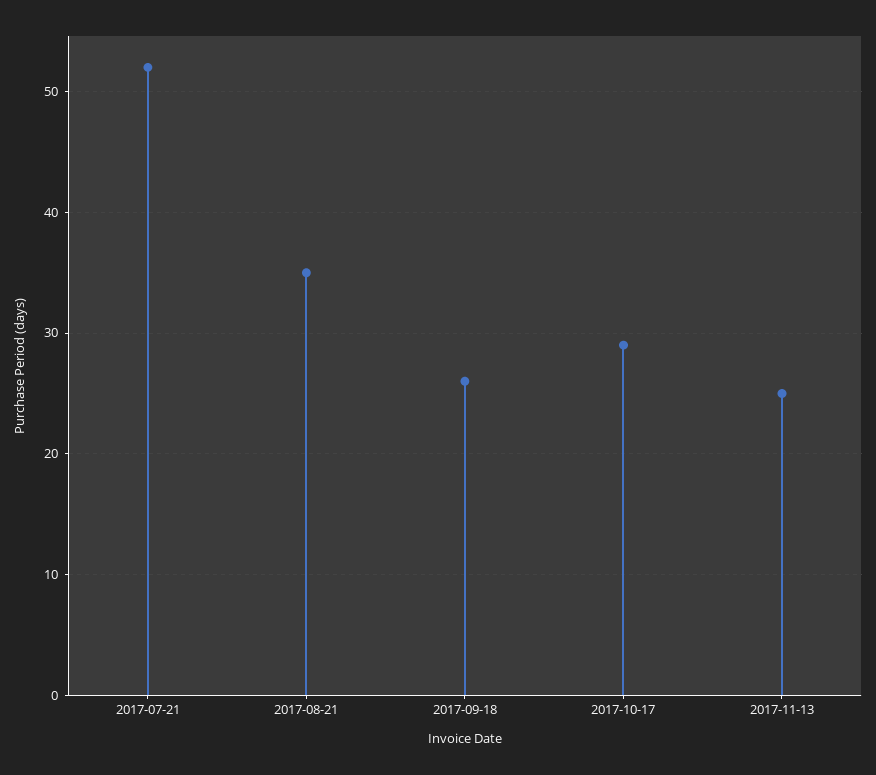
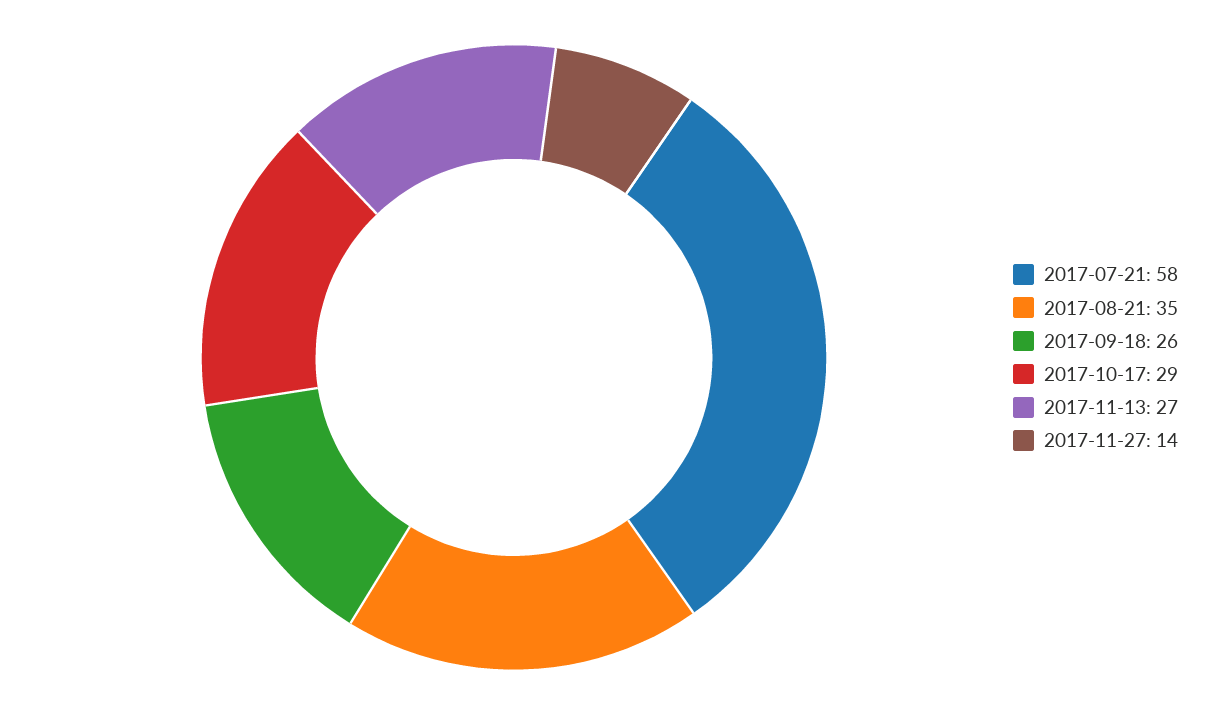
2017-07-21: 52 -> 58
2017-11-13: 25 -> 27
2017-11-27: none -> 14

